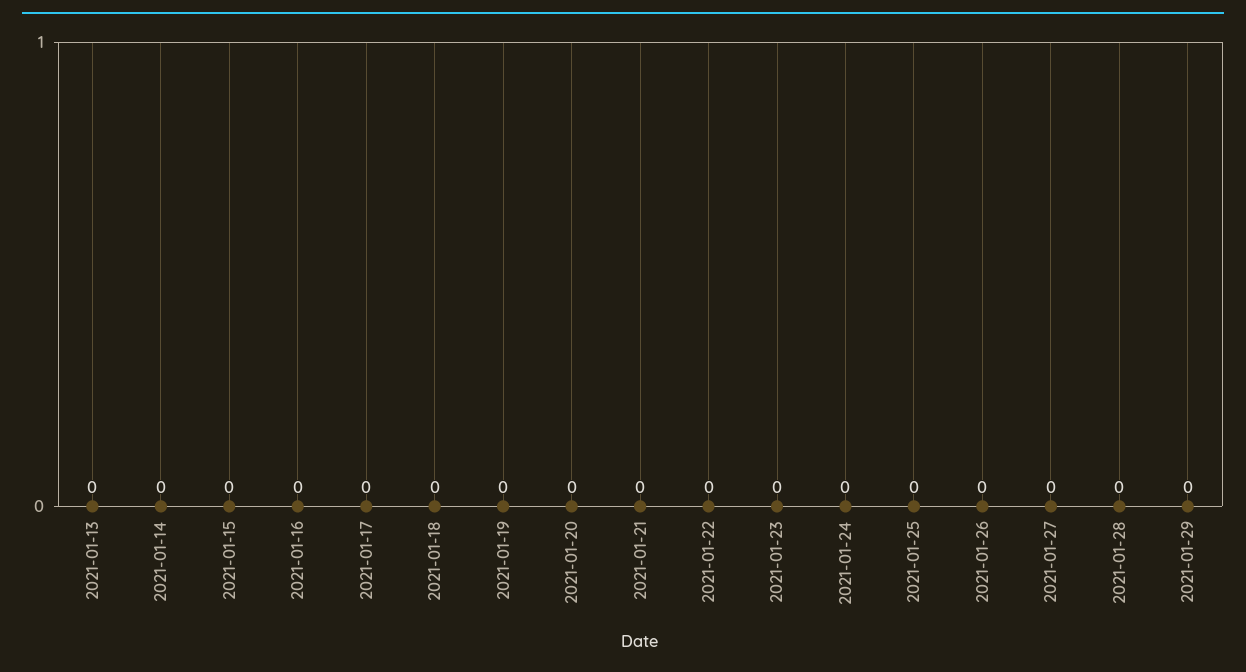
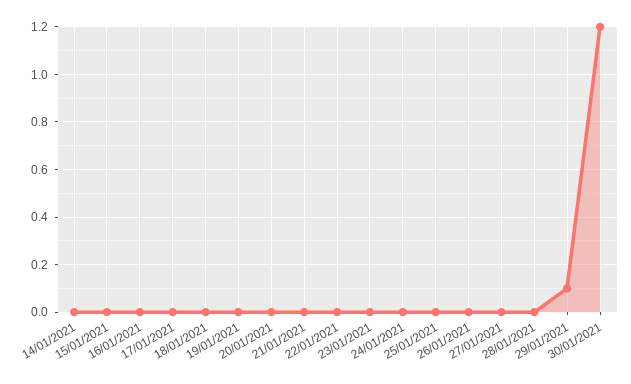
2021-01-13: 0 -> none
2021-01-29: 0 -> 0.1
30/01/2021: none -> 1.2

